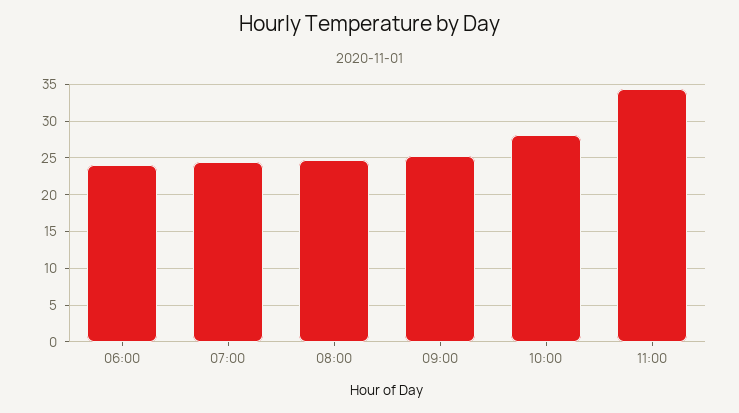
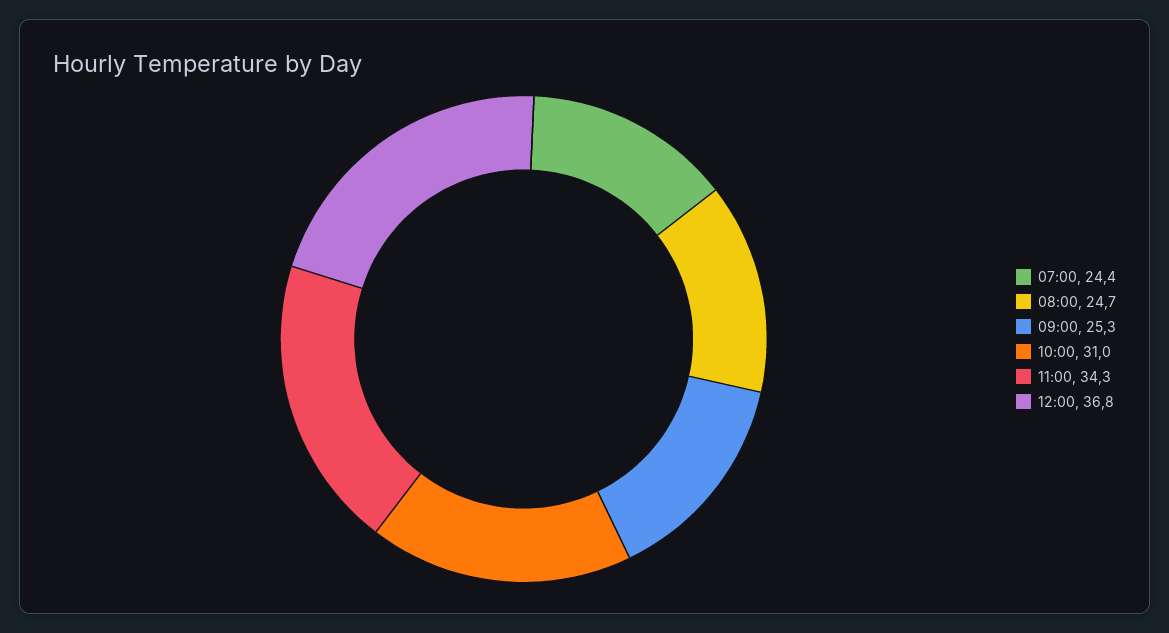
06:00: 24 -> none
10:00: 28 -> 31
12:00: none -> 36.8

